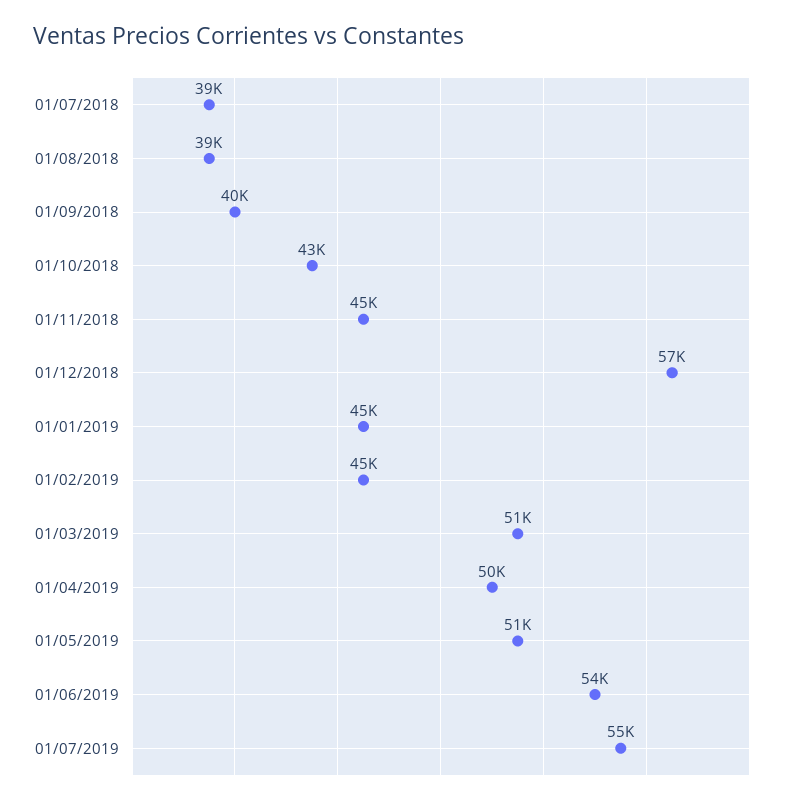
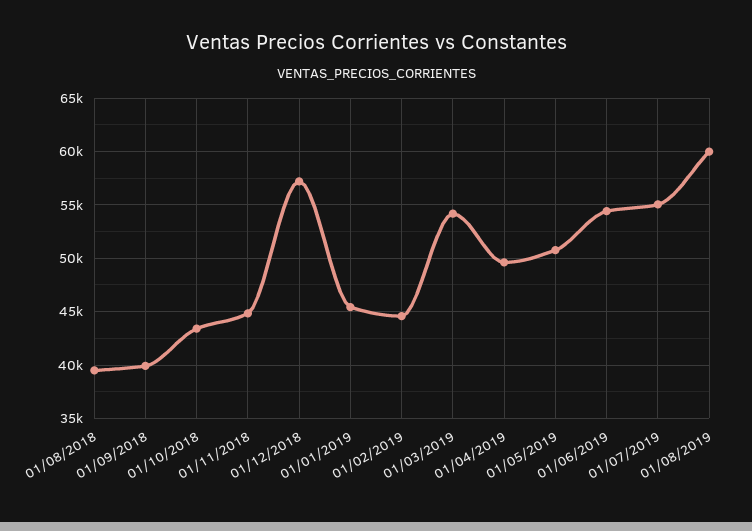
01/07/2018: 39000 -> none
01/03/2019: 51000 -> 54000
01/08/2019: none -> 60000

